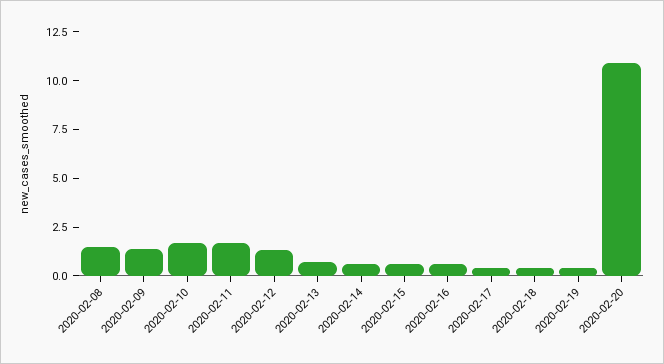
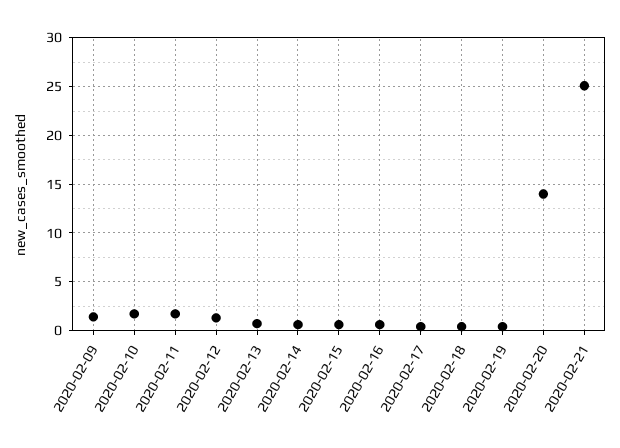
2020-02-08: 1.5 -> none
2020-02-20: 11 -> 14
2020-02-21: none -> 25

